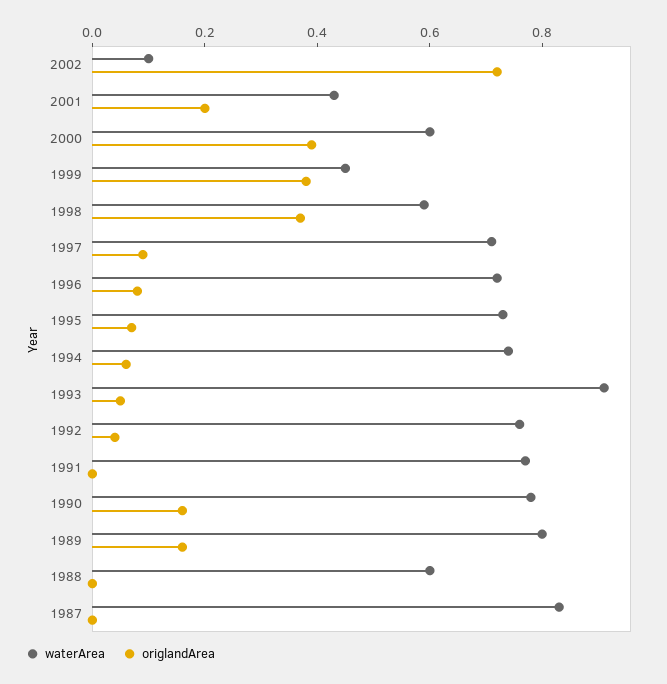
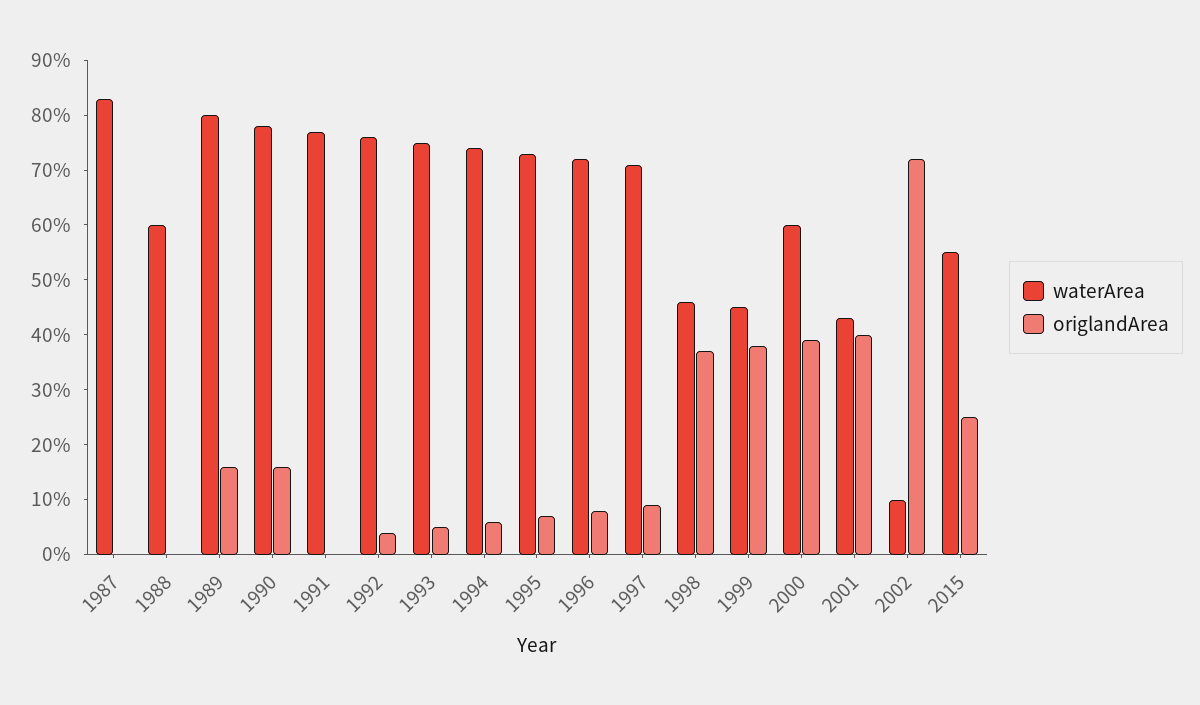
origlandArea, 2001: 0.2 -> 0.4
waterArea, 1998: 0.6 -> 0.45
waterArea, 1993: 0.9 -> 0.75
waterArea, 2015: none -> 0.55
origlandArea, 2015: none -> 0.25

